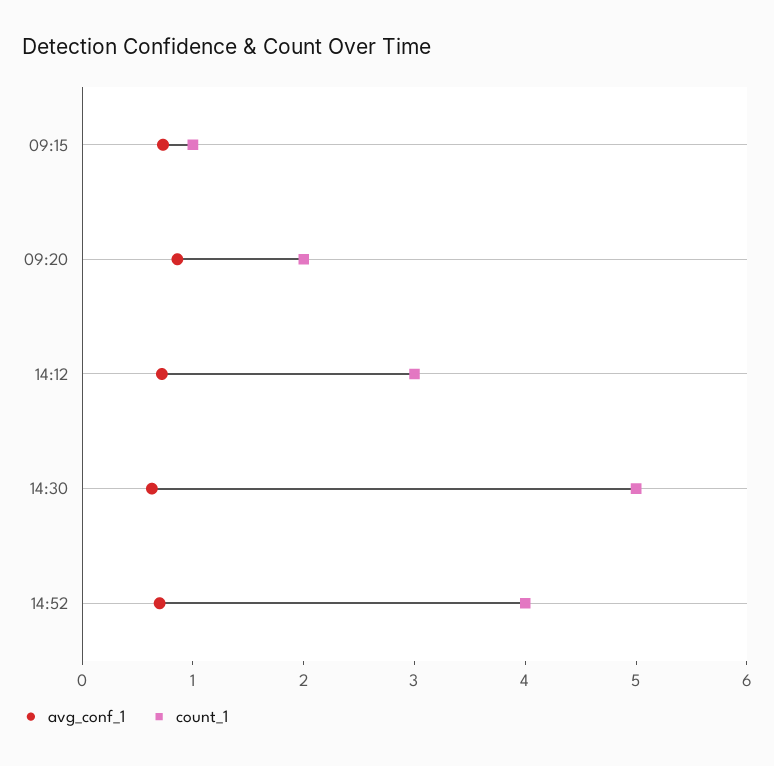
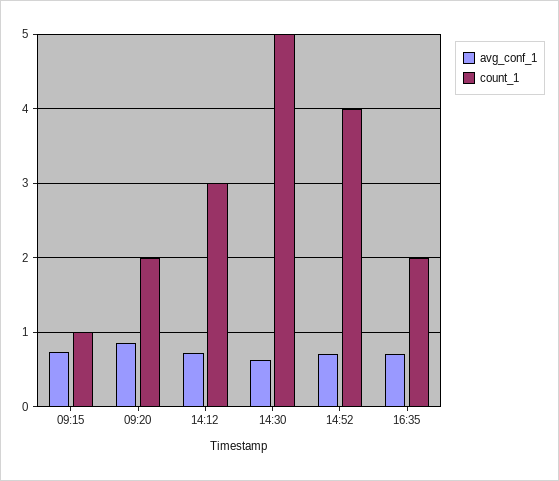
avg_conf_1, 16:35: none -> 0.7
count_1, 16:35: none -> 2

